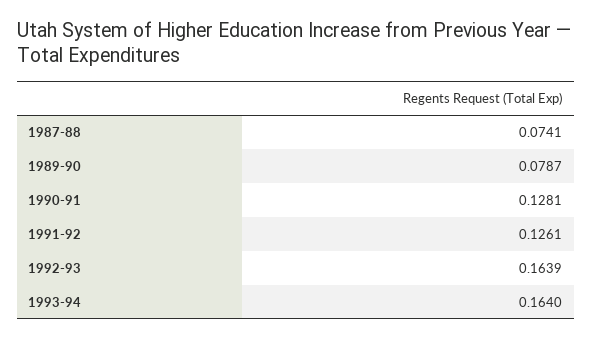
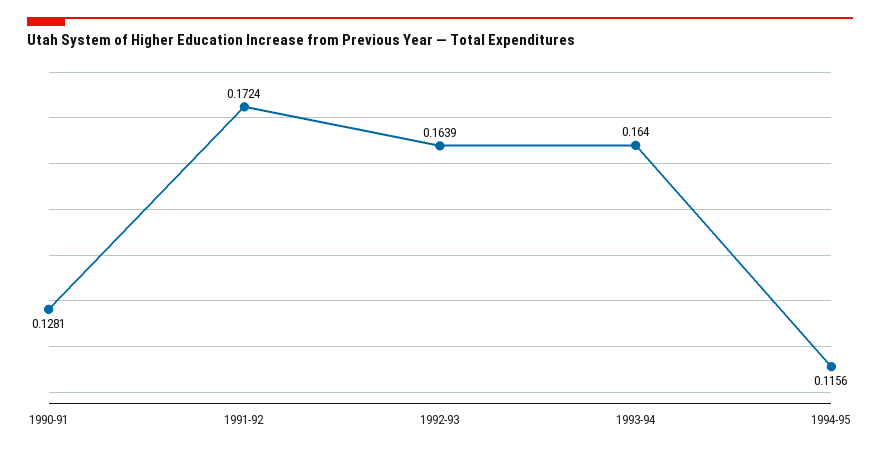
1987-88: 0.0741 -> none
1989-90: 0.0787 -> none
1991-92: 0.1261 -> 0.1724
1994-95: none -> 0.1156

